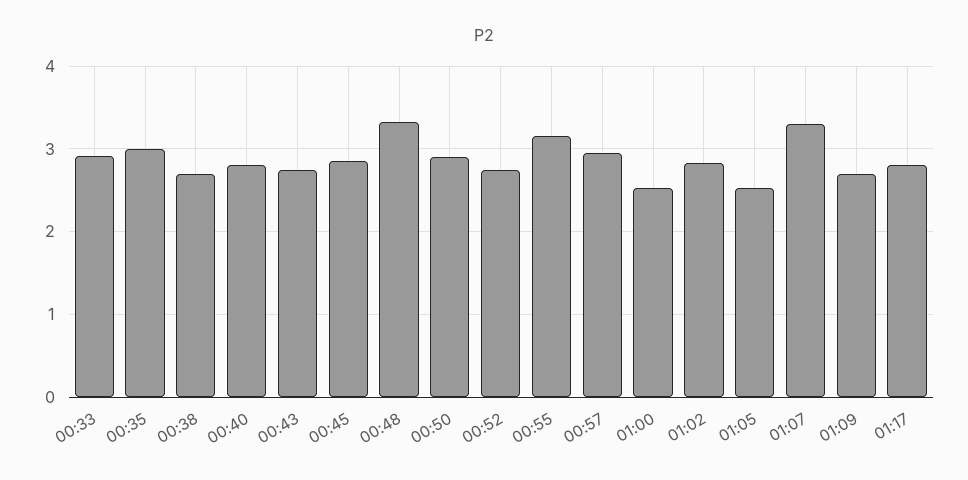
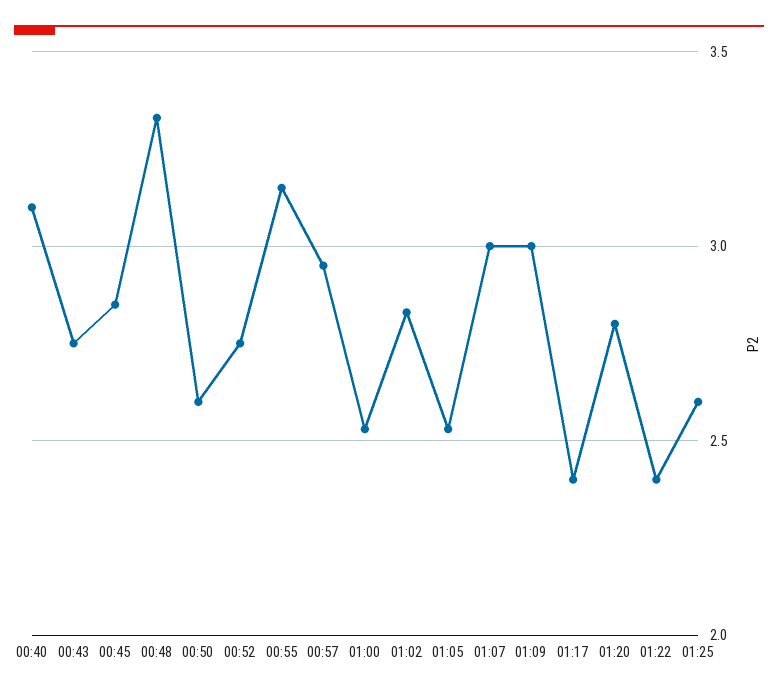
00:33: 2.9 -> none
00:35: 3 -> none
00:38: 2.7 -> none
00:40: 2.8 -> 3.1
00:50: 2.9 -> 2.6
01:07: 3.3 -> 3
01:09: 2.7 -> 3
01:17: 2.8 -> 2.4
01:20: none -> 2.8
01:22: none -> 2.4
01:25: none -> 2.6

